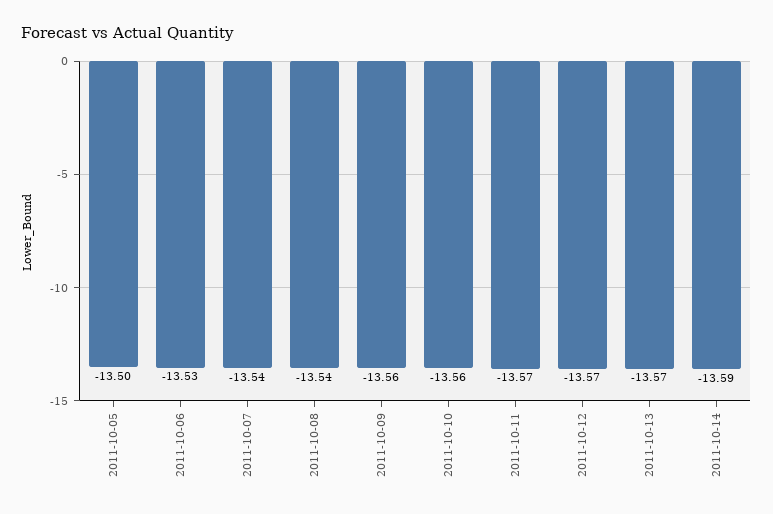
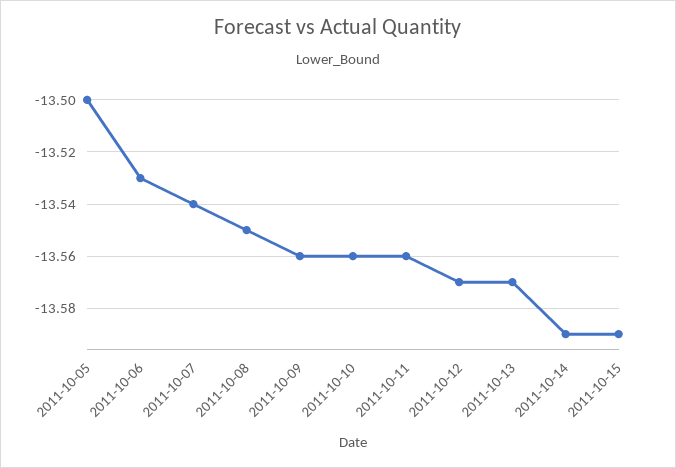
2011-10-08: -13.54 -> -13.55
2011-10-11: -13.57 -> -13.56
2011-10-15: none -> -13.59

